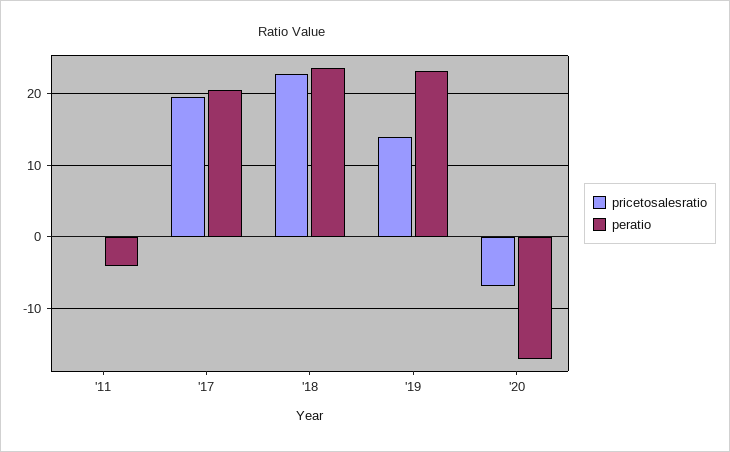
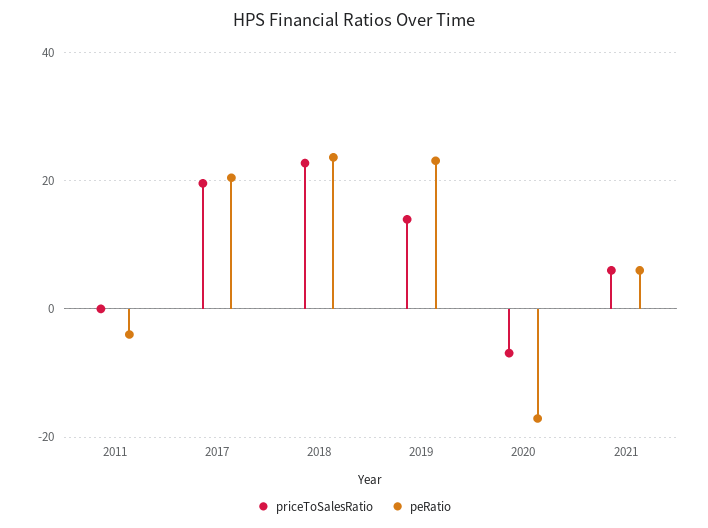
pricetosalesratio, 2021: none -> 6
peratio, 2021: none -> 6

